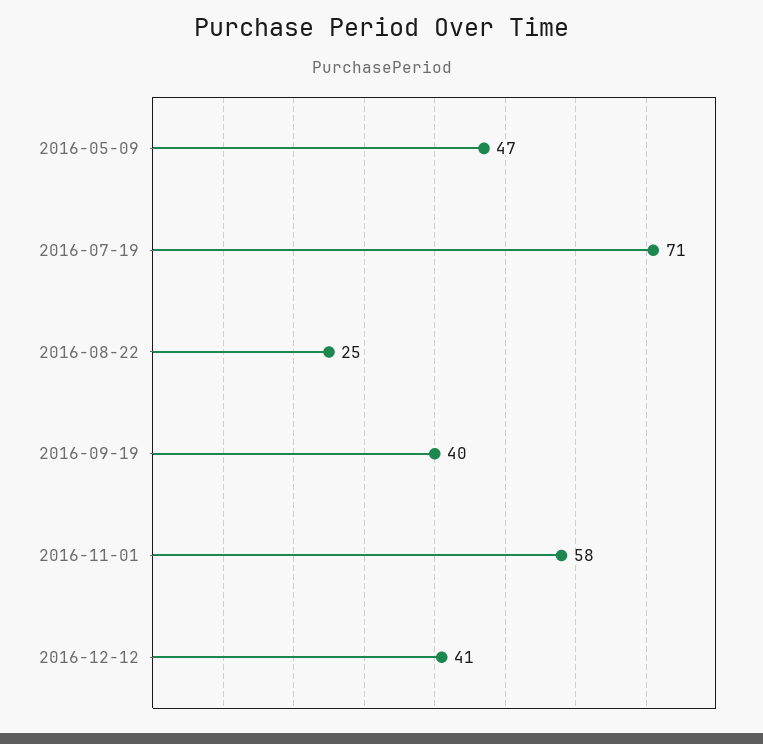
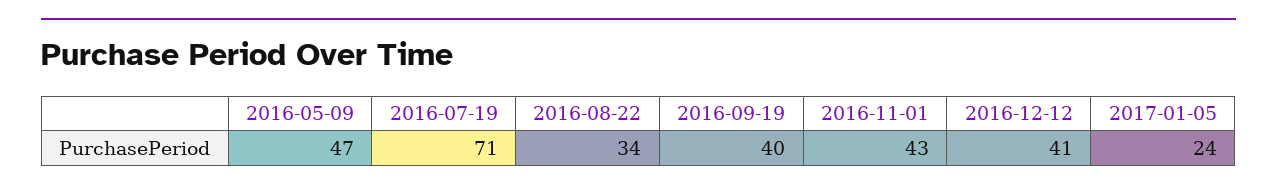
2016-08-22: 25 -> 34
2016-11-01: 58 -> 43
2017-01-05: none -> 24

